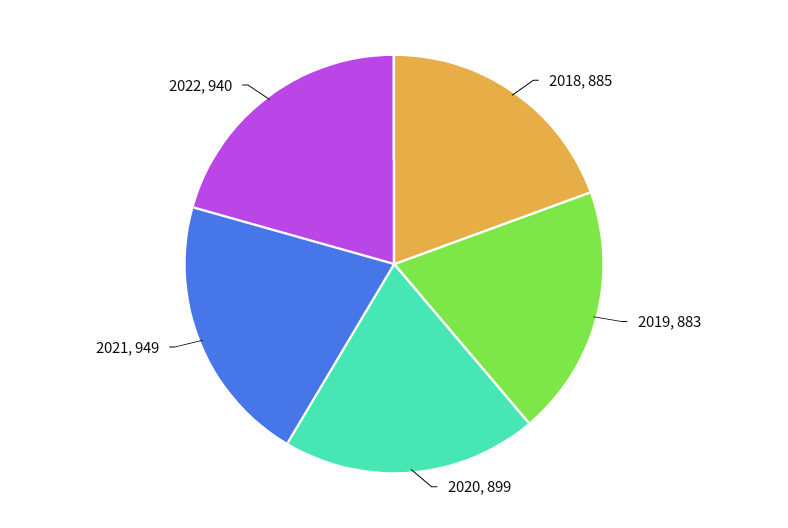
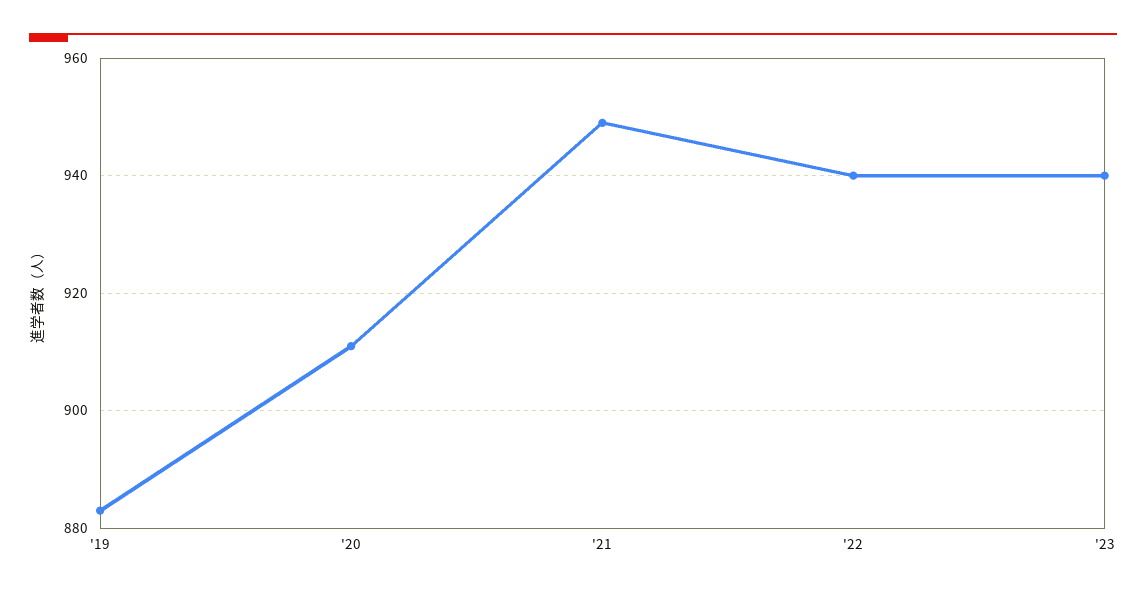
2018: 885 -> none
2020: 899 -> 910
'23: none -> 940

